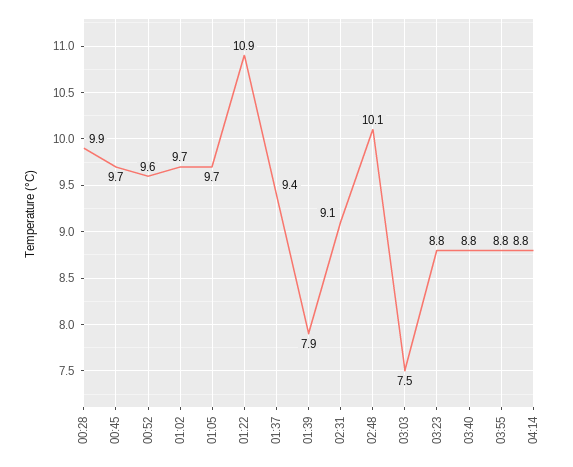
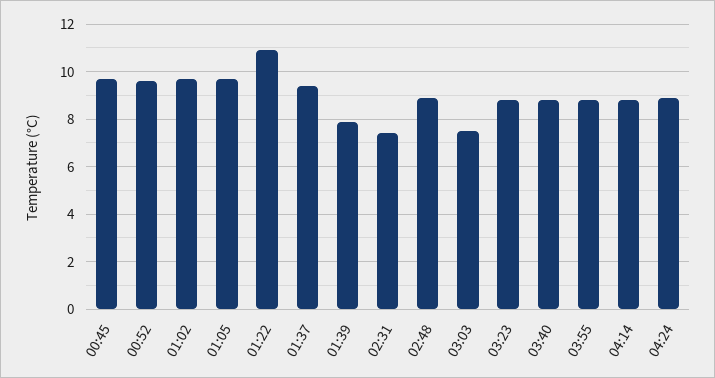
00:28: 9.9 -> none
02:31: 9.1 -> 7.5
02:48: 10.1 -> 9
04:24: none -> 9

